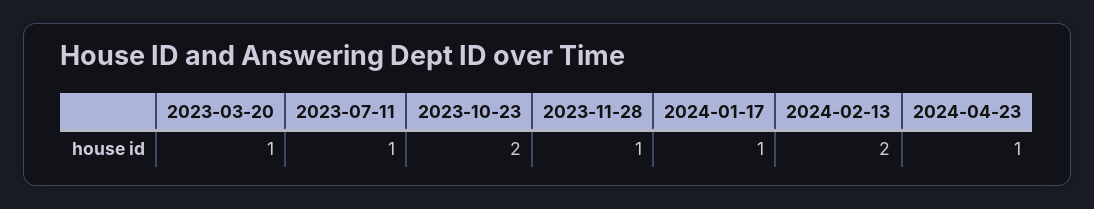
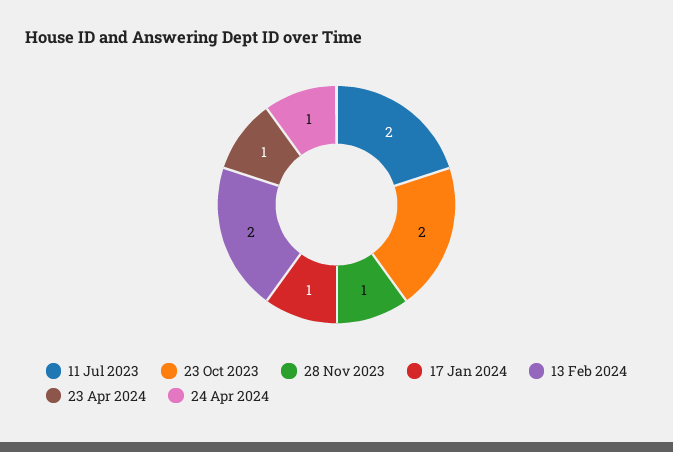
2023-03-20: 1 -> none
2023-07-11: 1 -> 2
24 Apr 2024: none -> 1

